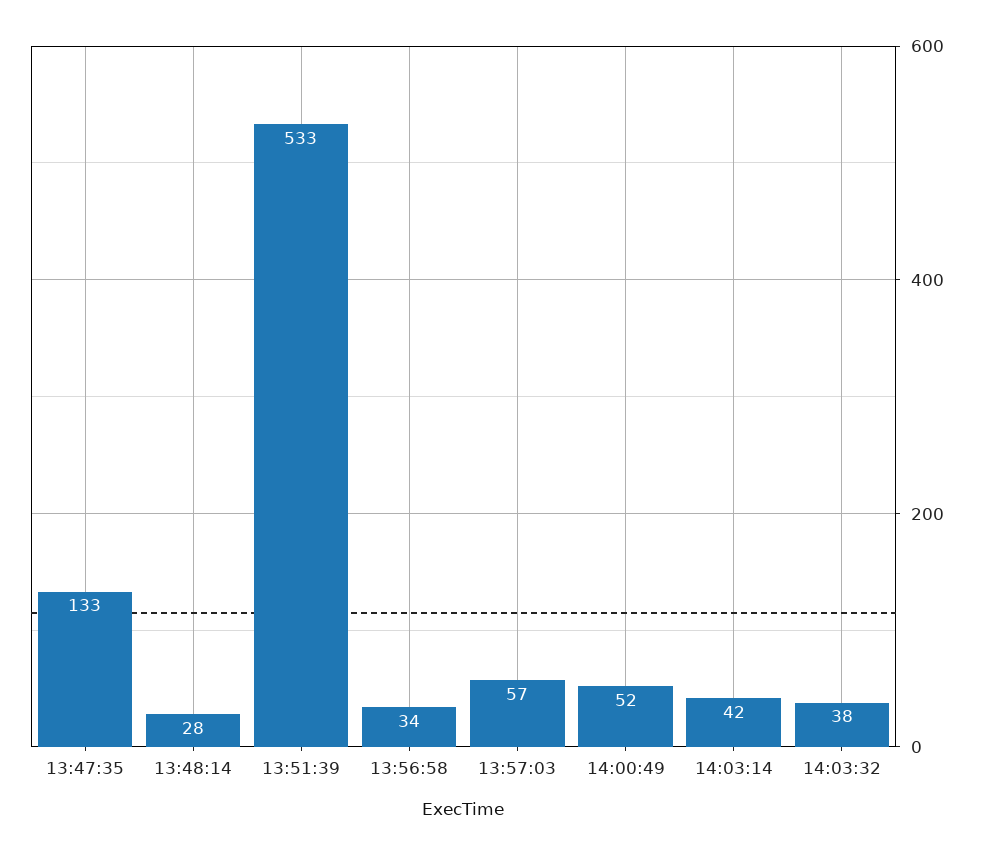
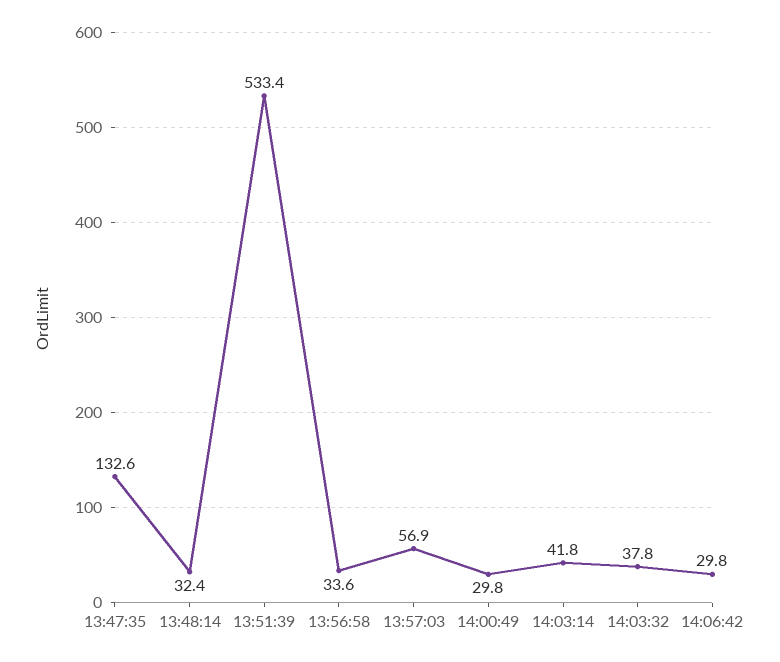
13:48:14: 28 -> 32.4
14:00:49: 52 -> 29.8
14:06:42: none -> 29.8

